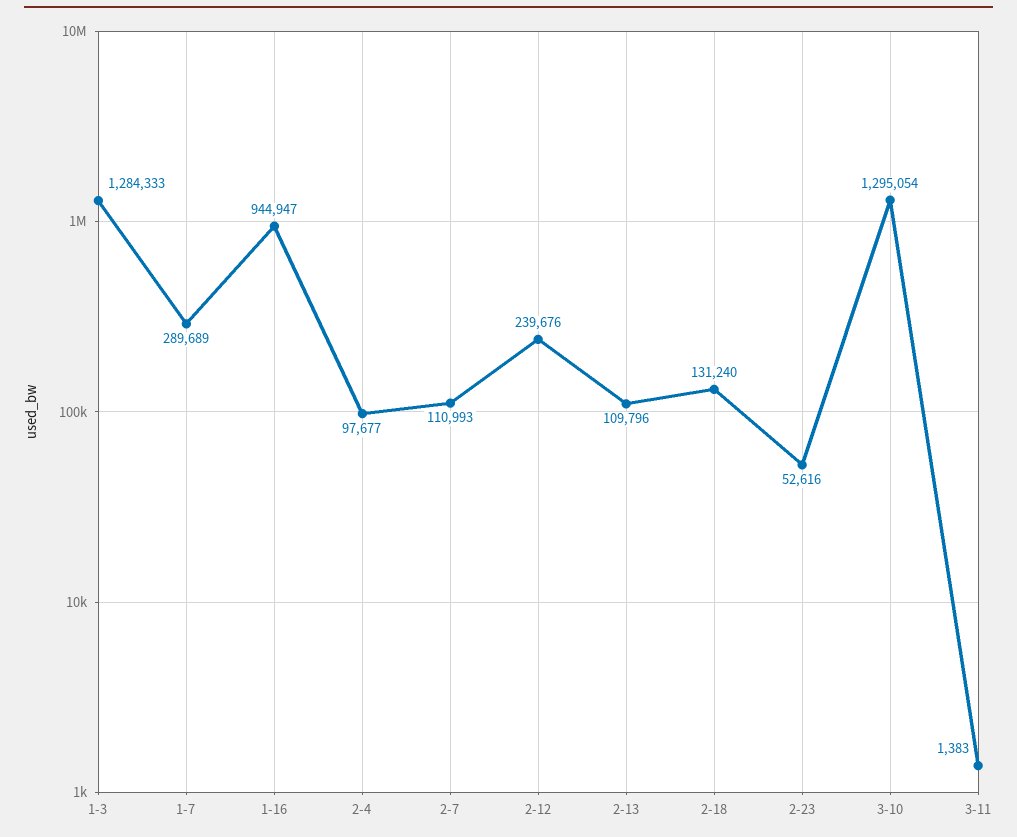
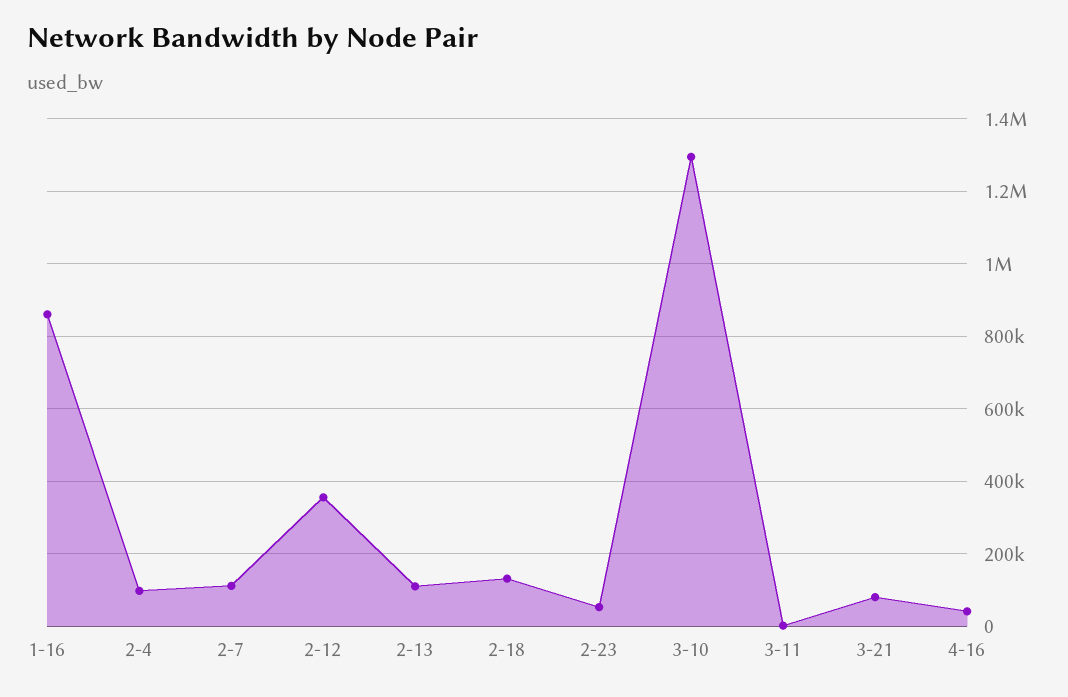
1-3: 1284333 -> none
1-7: 289689 -> none
1-16: 944947 -> 860000
2-12: 239676 -> 360000
3-21: none -> 80000
4-16: none -> 40000

